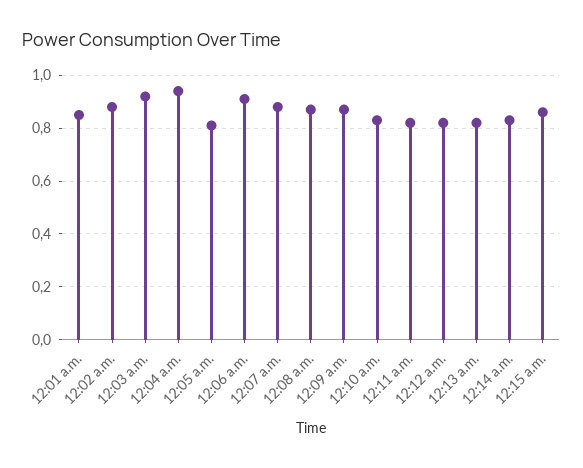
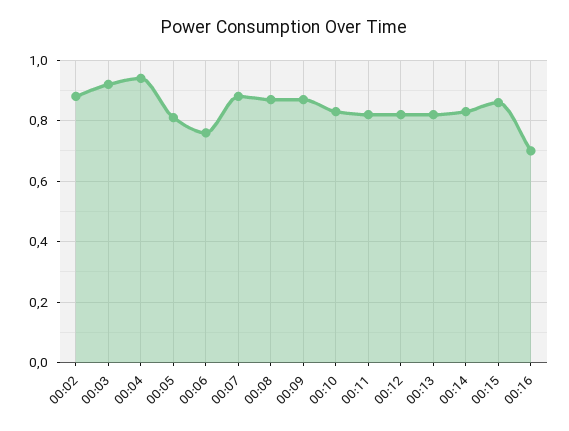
12:01 a.m.: 0.85 -> none
12:06 a.m.: 0.9 -> 0.75
00:16: none -> 0.7

